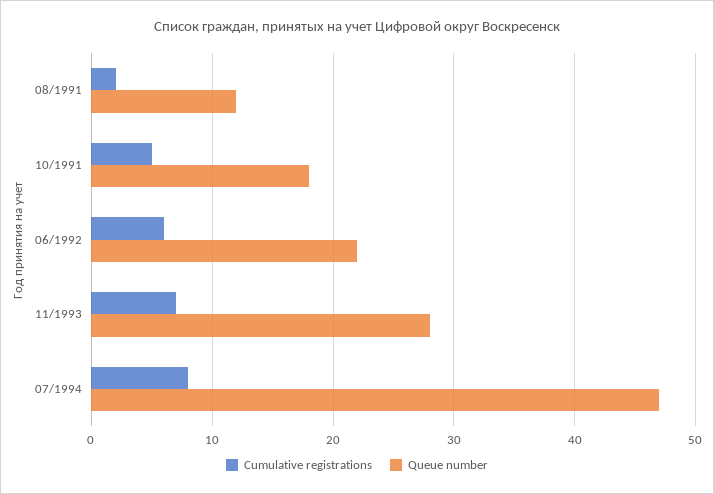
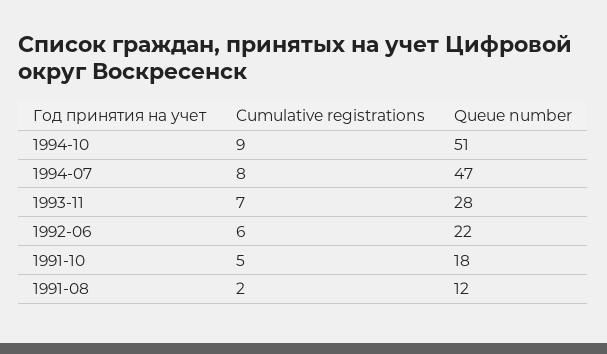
Cumulative registrations, 1994-10: none -> 9
Queue number, 1994-10: none -> 51

